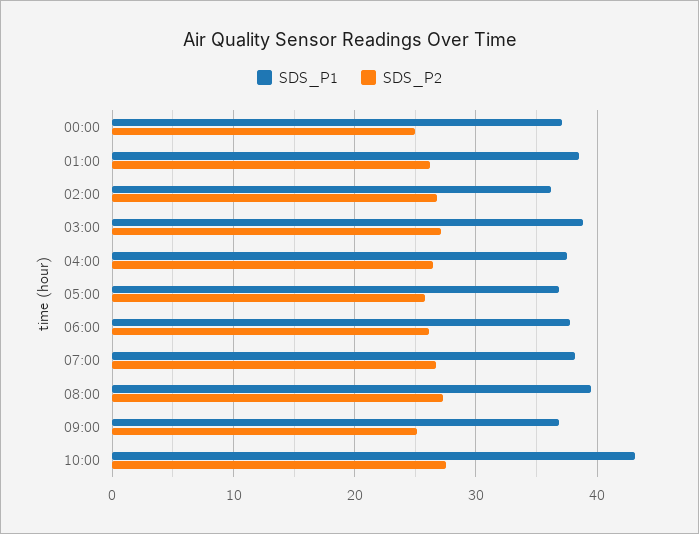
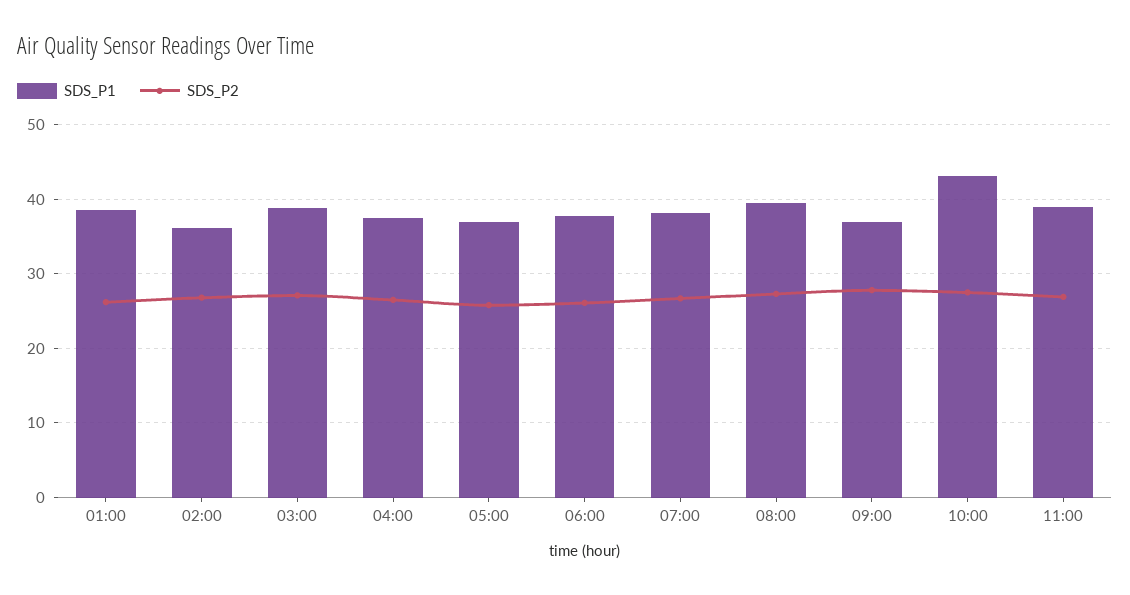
SDS_P1, 00:00: 37 -> none
SDS_P2, 00:00: 25 -> none
SDS_P2, 09:00: 25 -> 28
SDS_P1, 11:00: none -> 39
SDS_P2, 11:00: none -> 27

